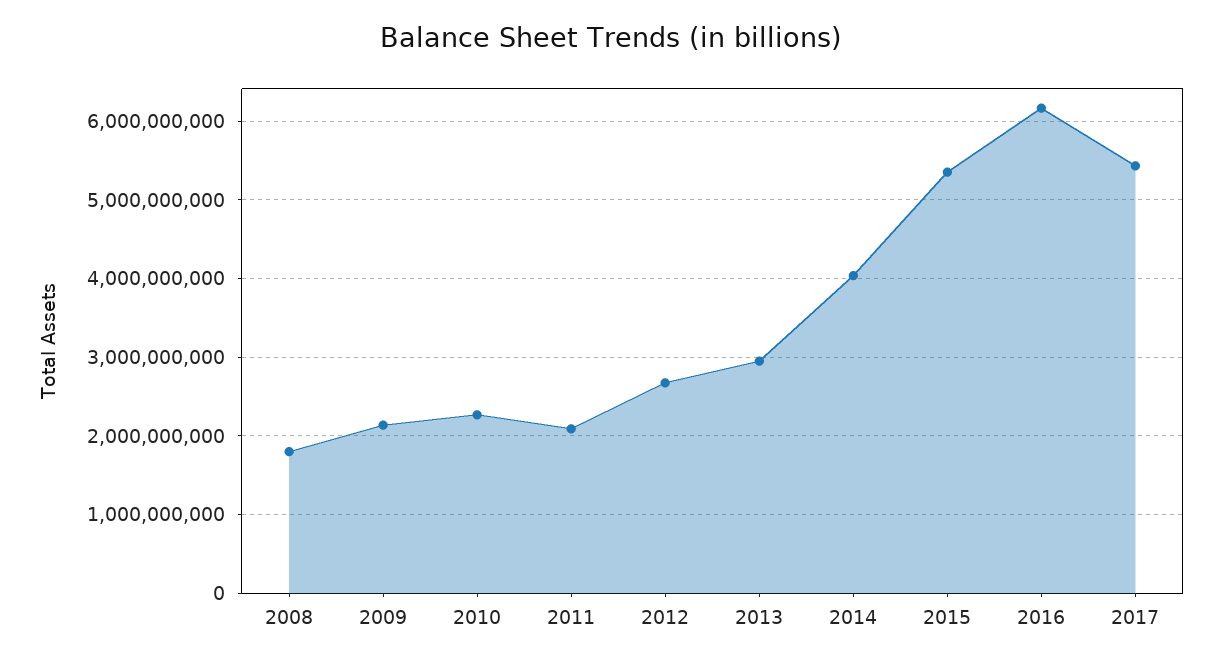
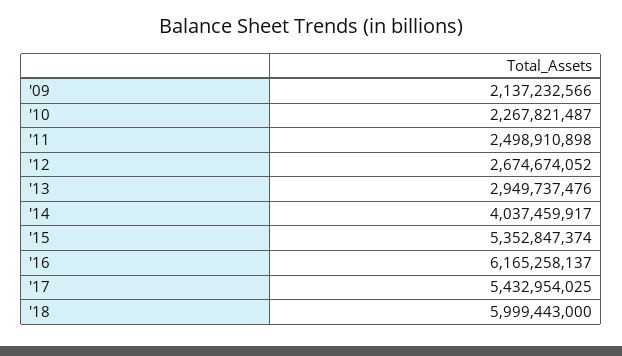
2008: 1800000000 -> none
2011: 2100000000 -> 2498910898
'18: none -> 5999443000

